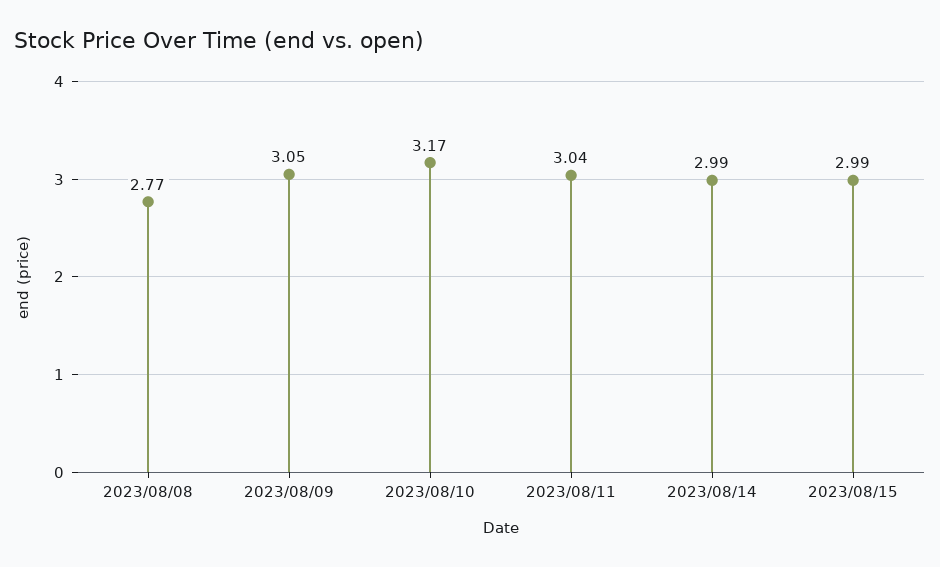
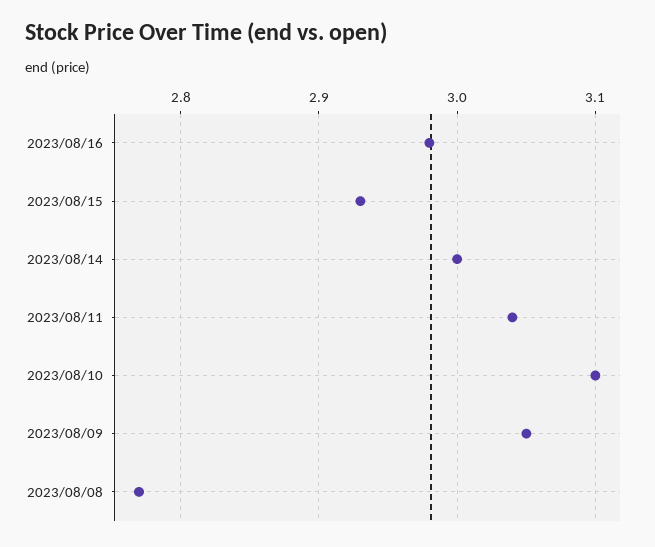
2023/08/10: 3.17 -> 3.1
2023/08/14: 2.99 -> 3
2023/08/15: 2.99 -> 2.93
2023/08/16: none -> 2.98

